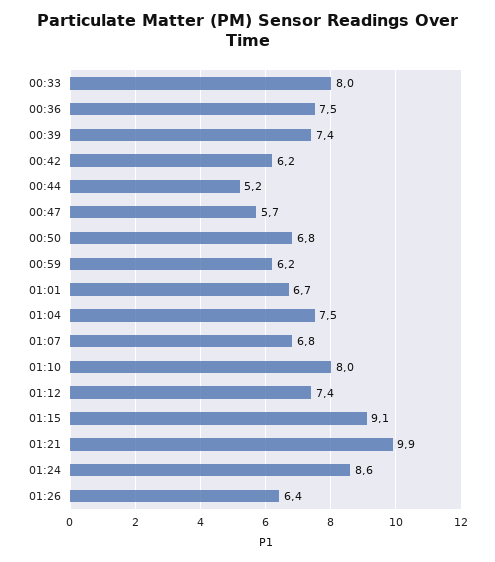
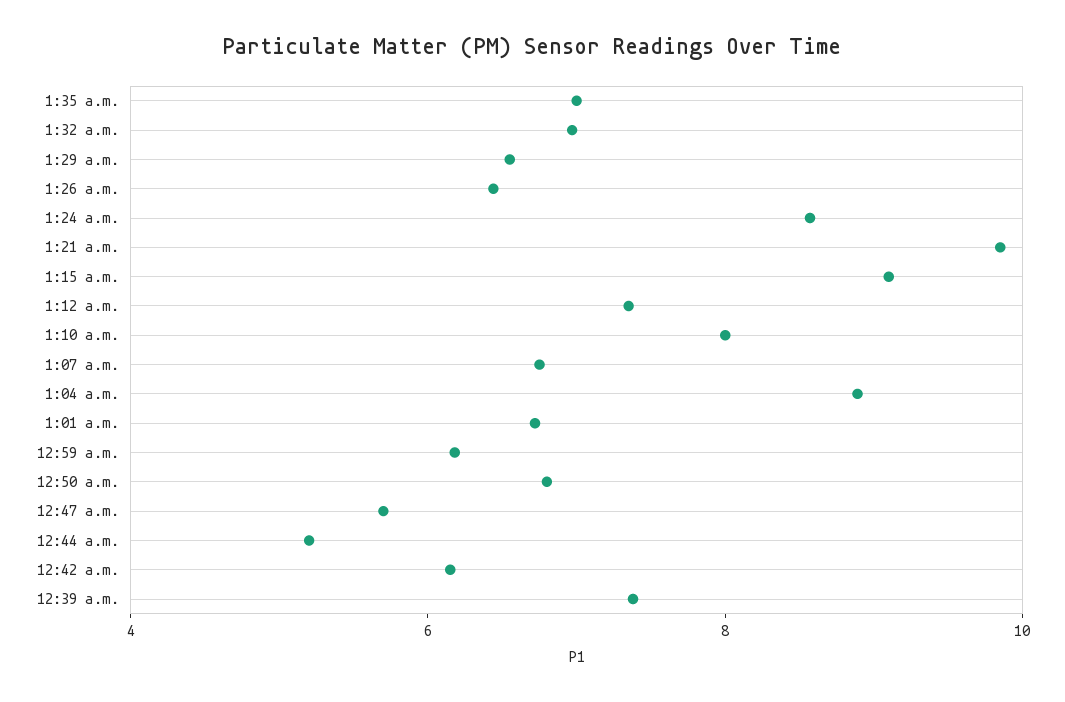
00:33: 8 -> none
00:36: 7.5 -> none
01:04: 7.5 -> 9
1:35 a.m.: none -> 7
1:32 a.m.: none -> 7
1:29 a.m.: none -> 6.5

